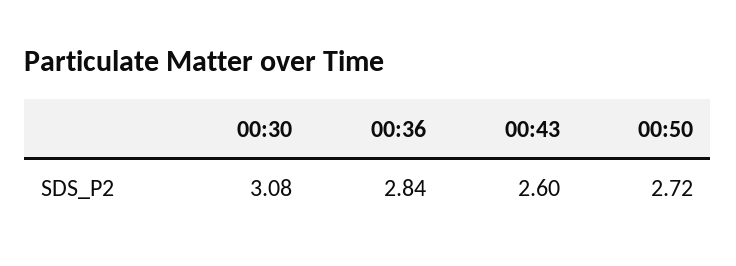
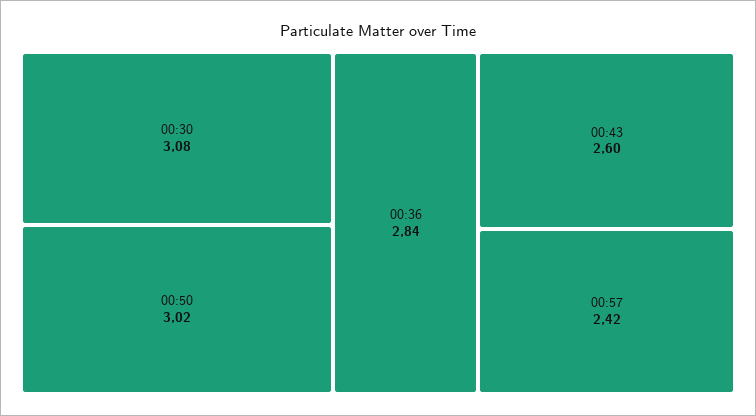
00:50: 2.72 -> 3.02
00:57: none -> 2.42

